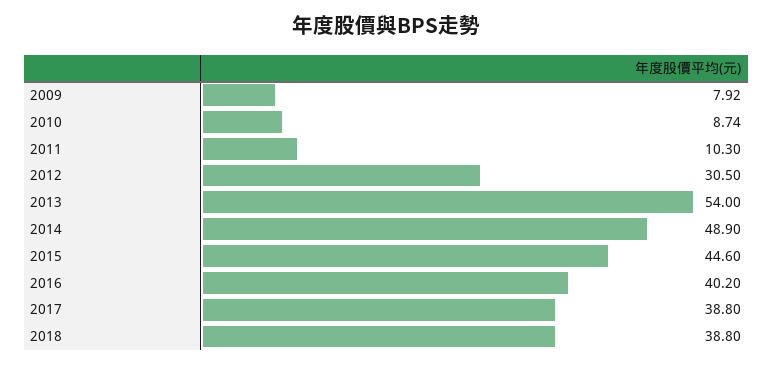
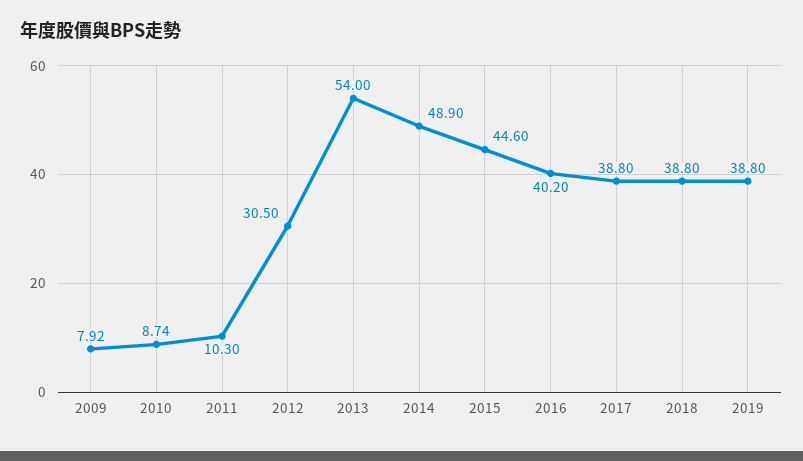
2019: none -> 38.8

